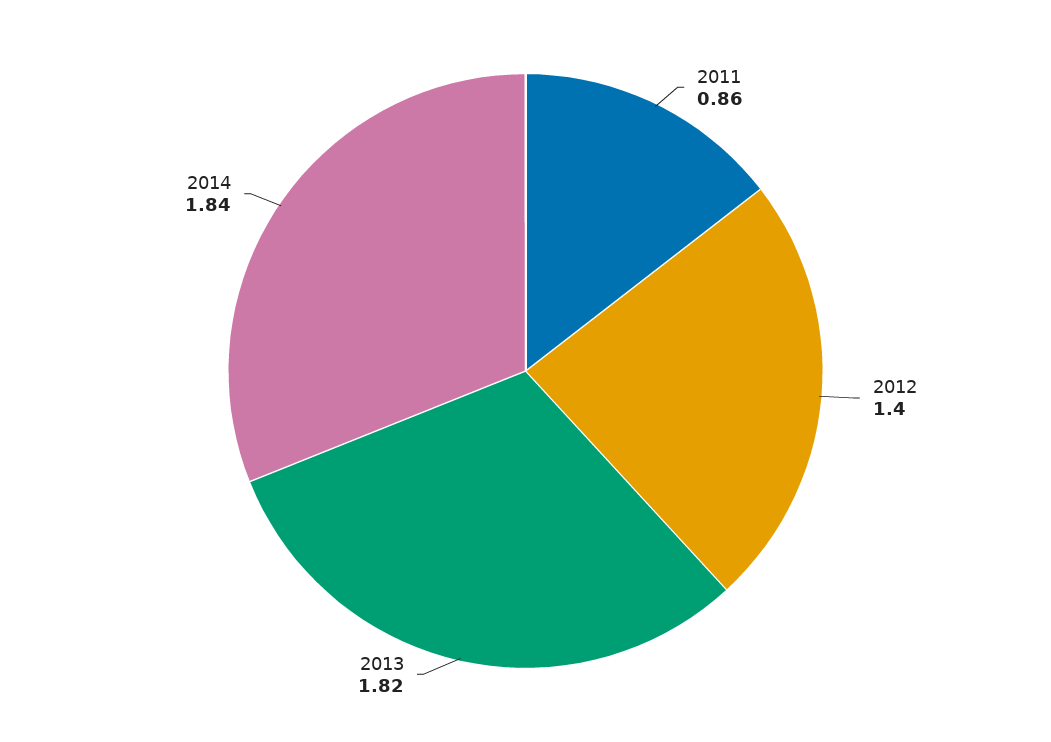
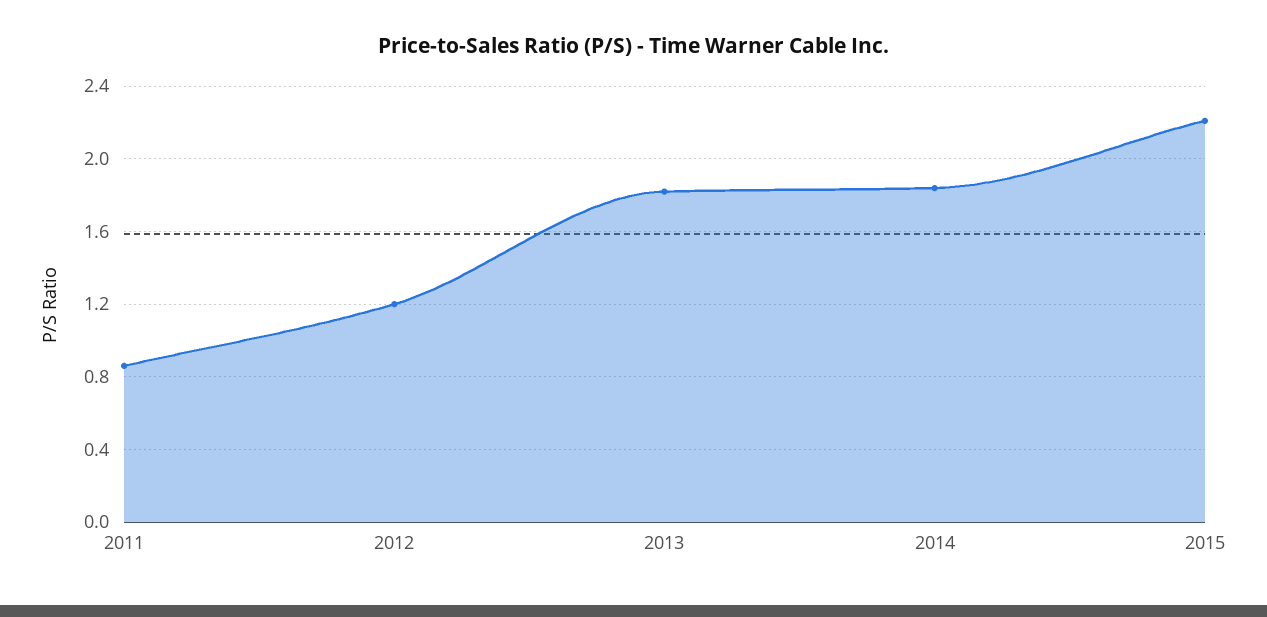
2012: 1.4 -> 1.2
2015: none -> 2.2

